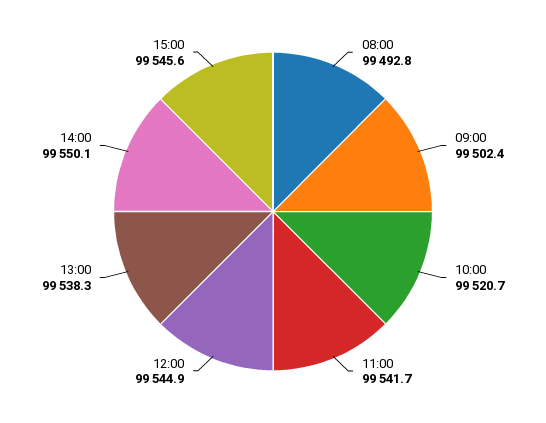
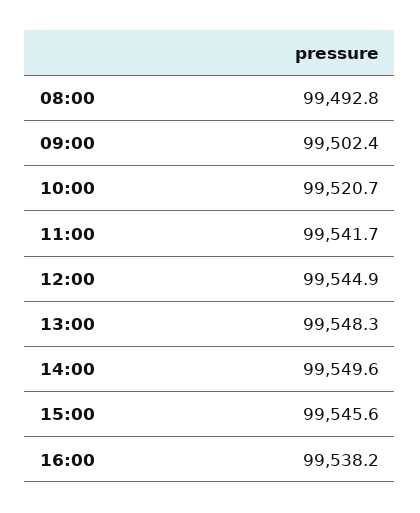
13:00: 99538.3 -> 99548.3
14:00: 99550.1 -> 99549.6
16:00: none -> 99538.2

